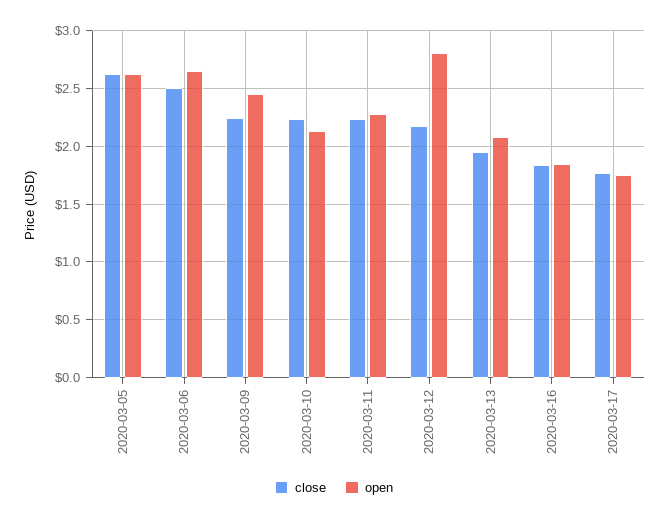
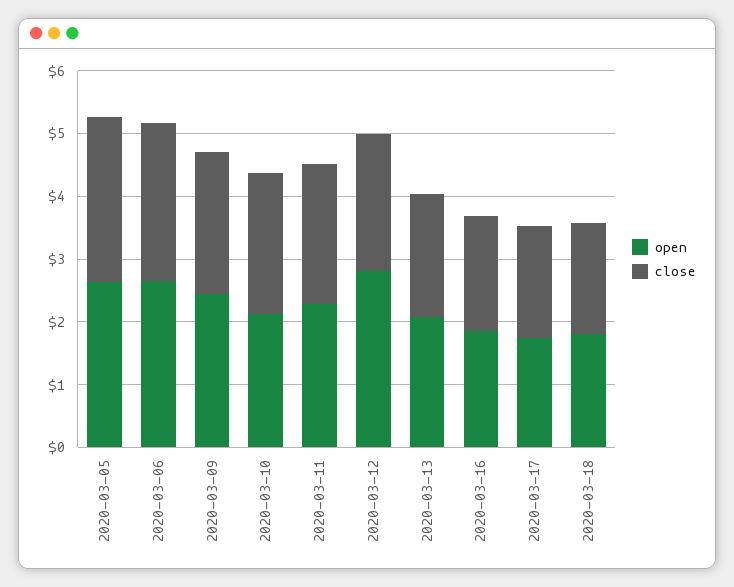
open, 2020-03-18: none -> 1.8
close, 2020-03-18: none -> 1.8

